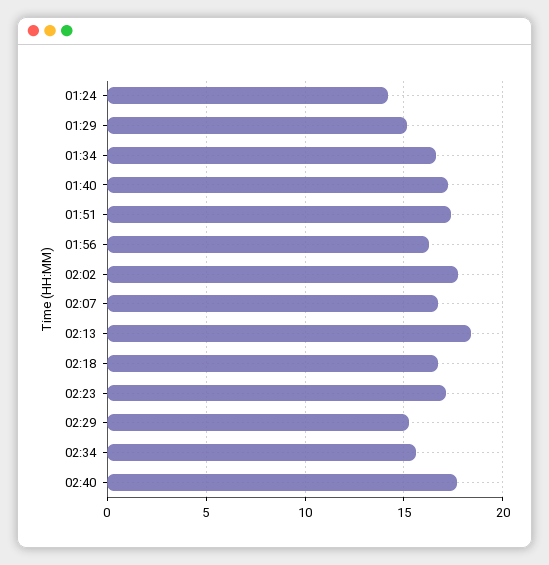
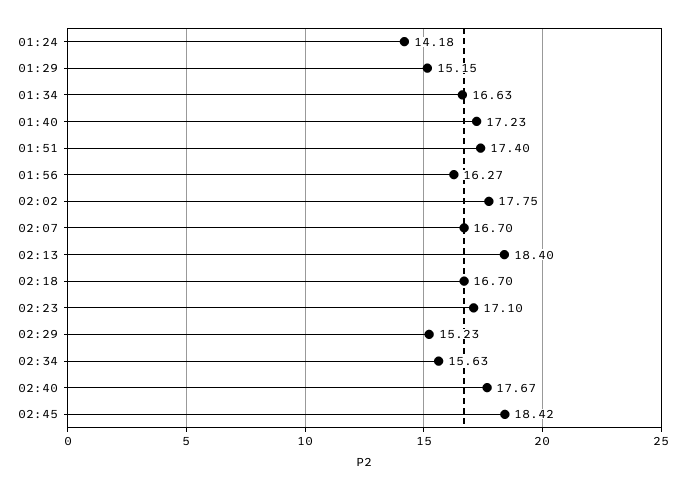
02:45: none -> 18.42

